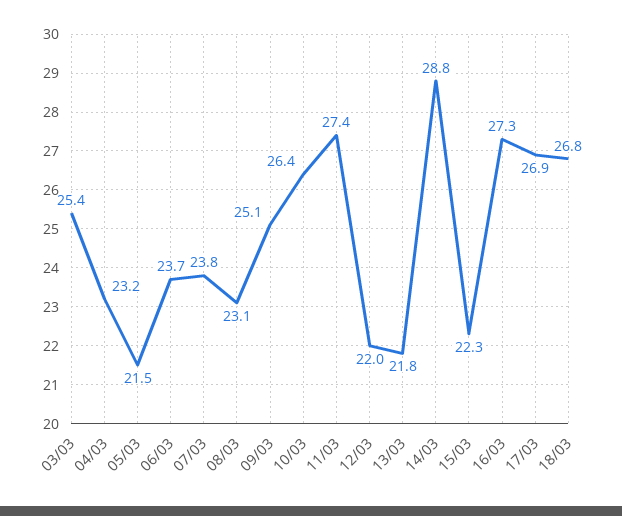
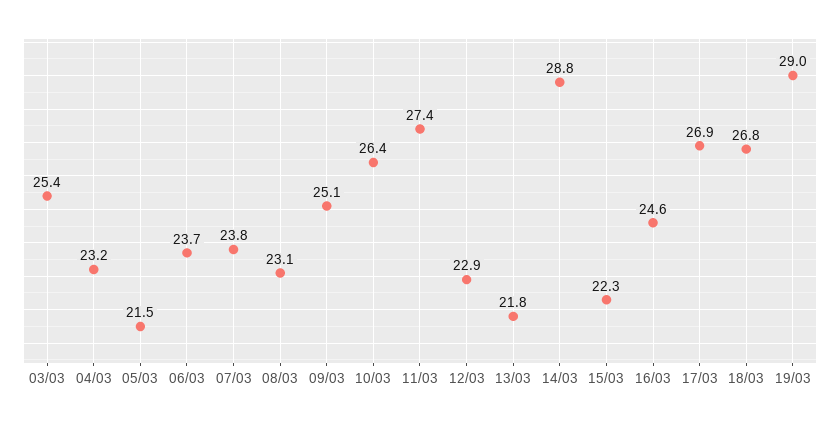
12/03: 22 -> 22.9
16/03: 27.3 -> 24.6
19/03: none -> 29

